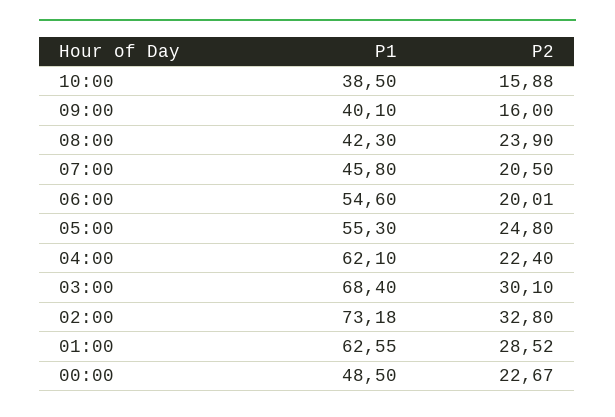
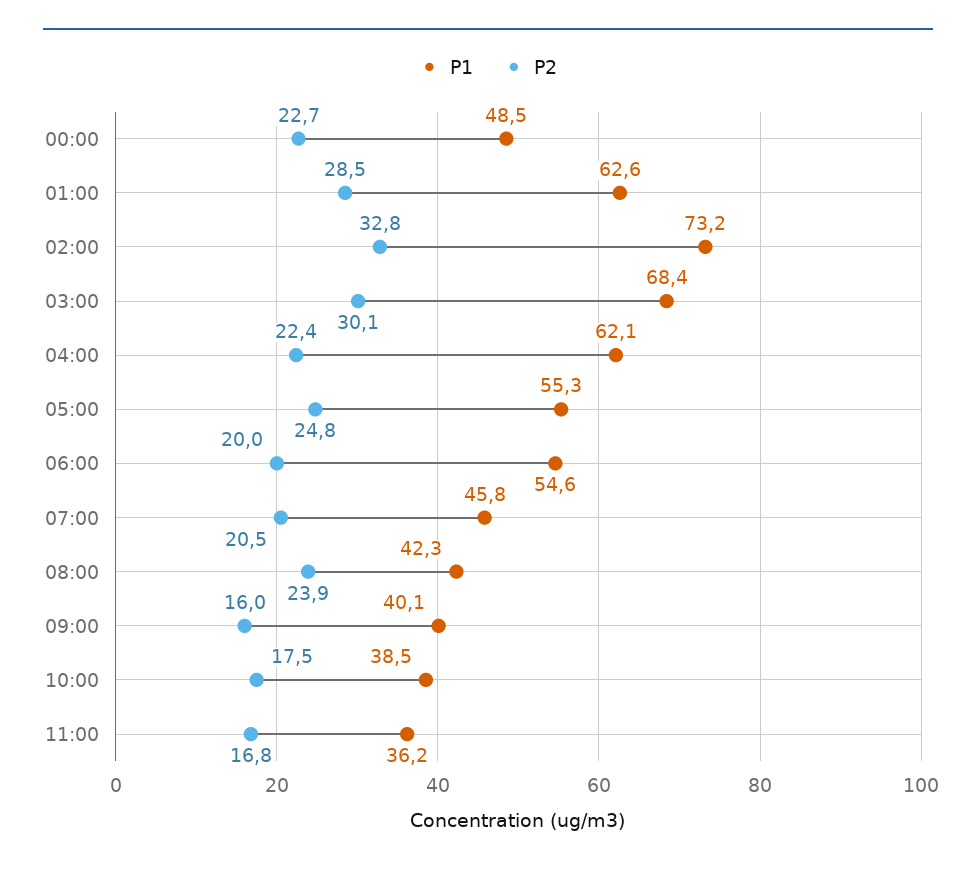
P2, 10:00: 15.88 -> 17.5
P1, 11:00: none -> 36.2
P2, 11:00: none -> 16.8

